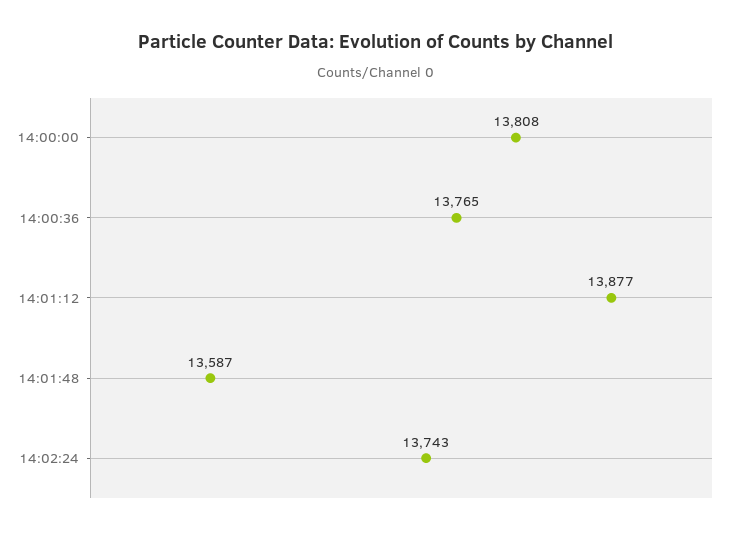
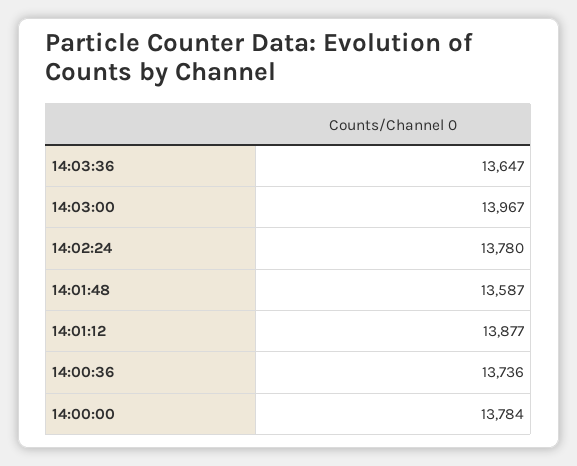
14:00:00: 13808 -> 13784
14:00:36: 13765 -> 13736
14:02:24: 13743 -> 13780
14:03:36: none -> 13647
14:03:00: none -> 13967

